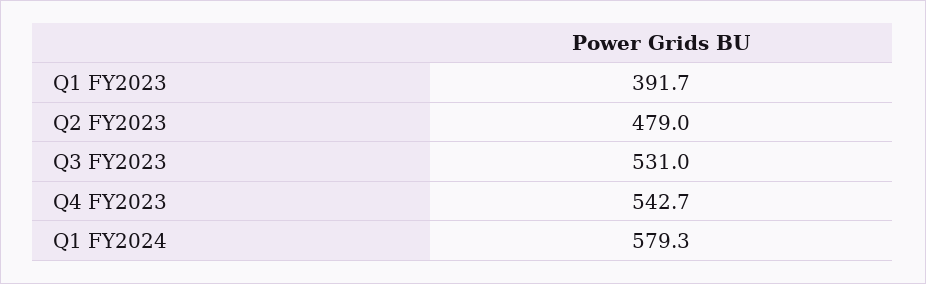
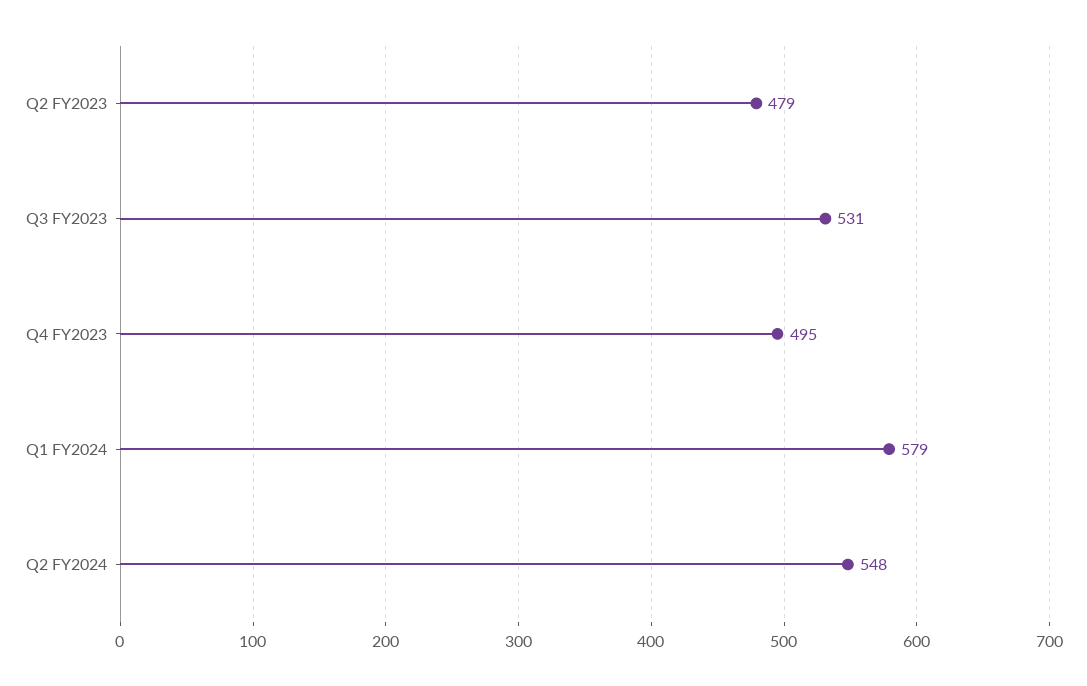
Q1 FY2023: 391.7 -> none
Q4 FY2023: 542.7 -> 495
Q2 FY2024: none -> 548

